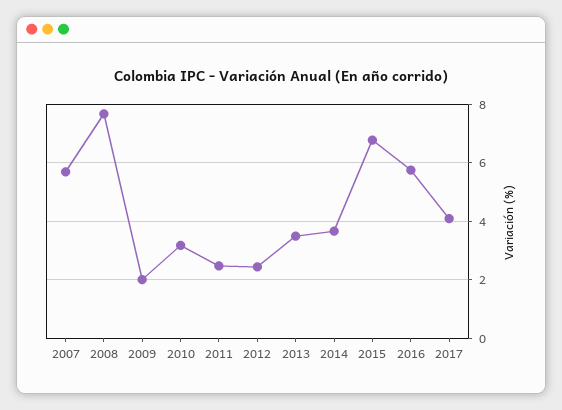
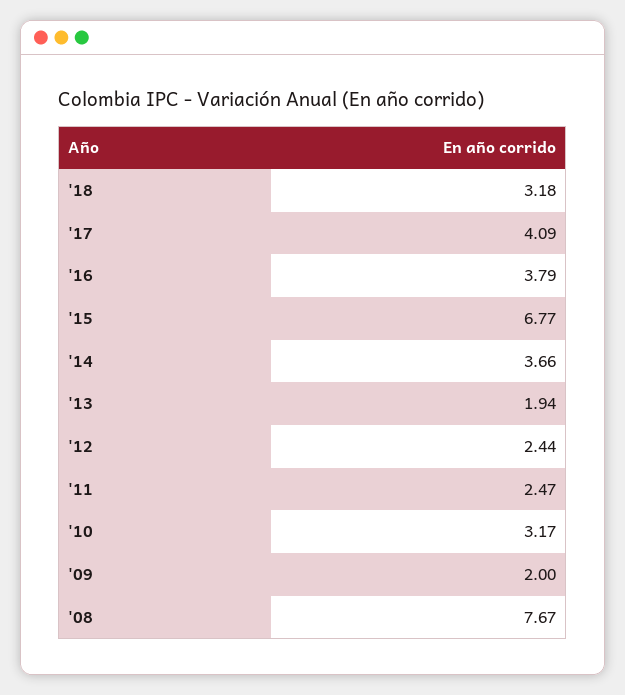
2007: 5.75 -> none
2013: 3.5 -> 1.94
2016: 5.75 -> 3.79
'18: none -> 3.18

